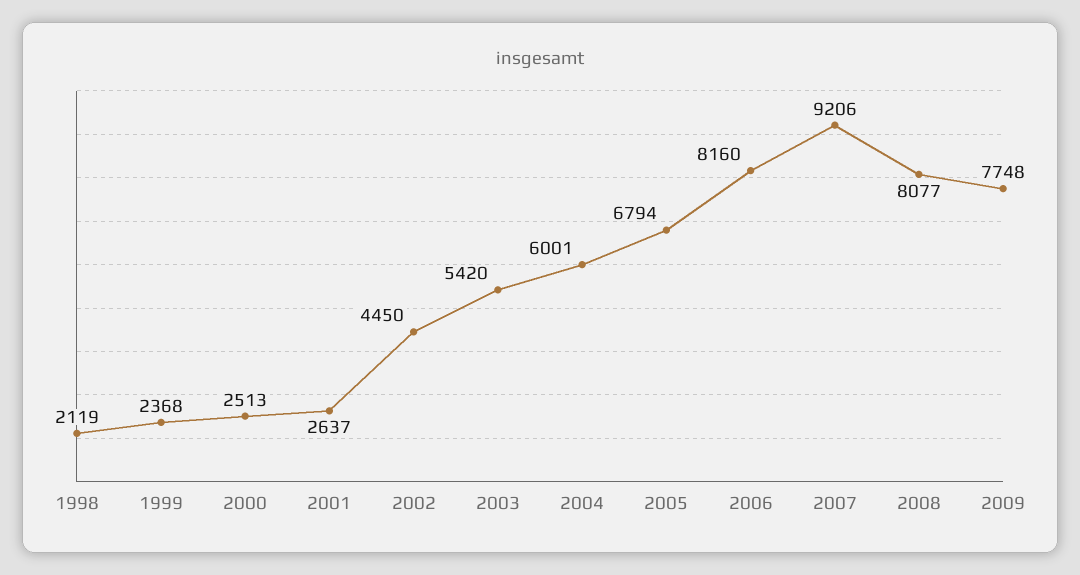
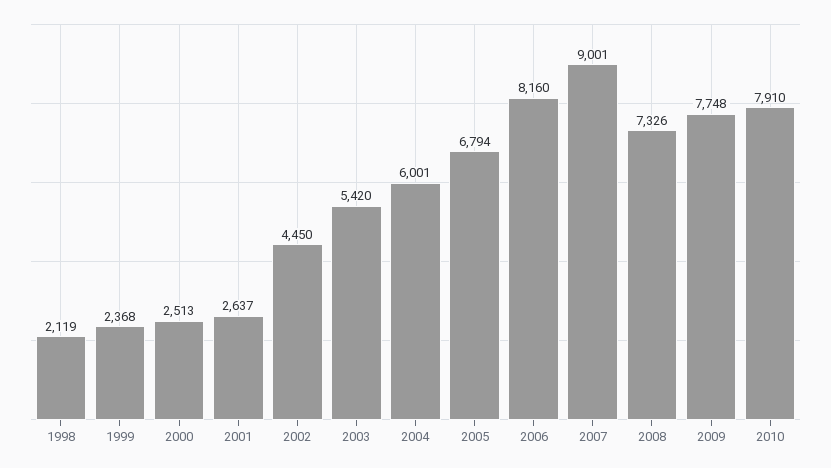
2007: 9206 -> 9001
2008: 8077 -> 7326
2010: none -> 7910

